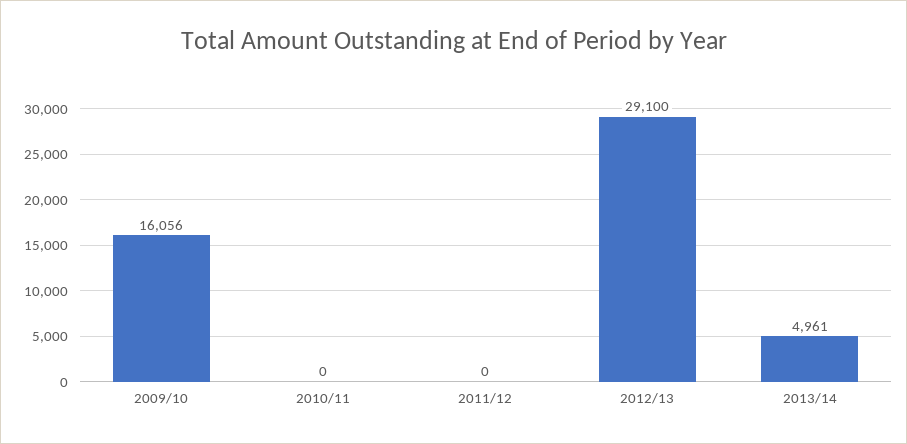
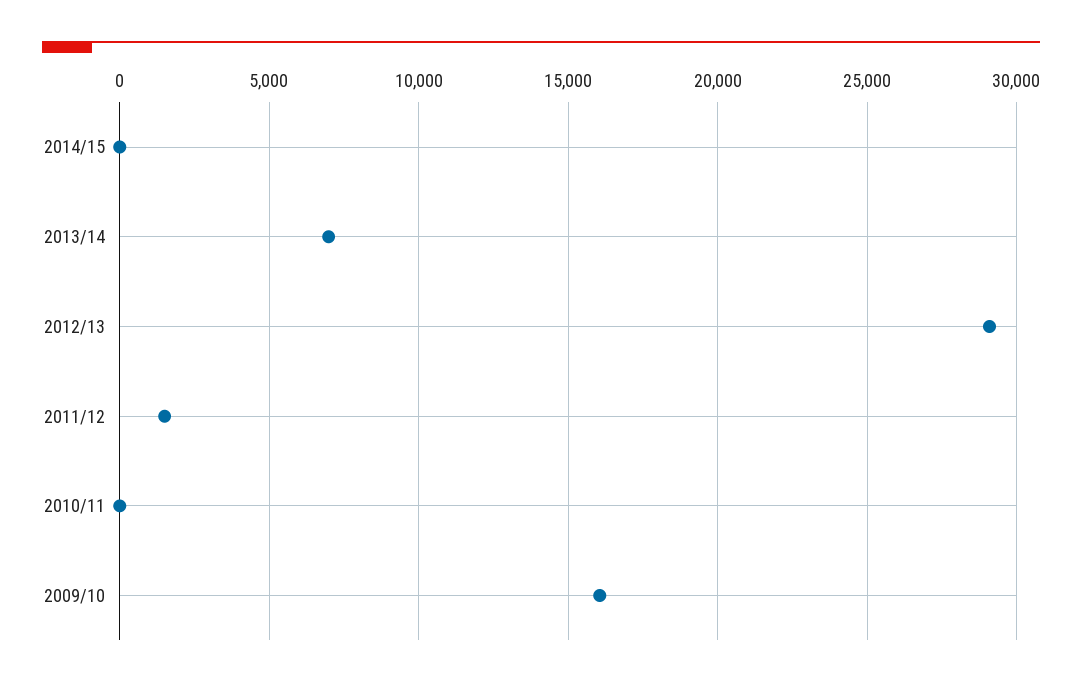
2011/12: 0 -> 1500
2013/14: 4961 -> 7000
2014/15: none -> 0

